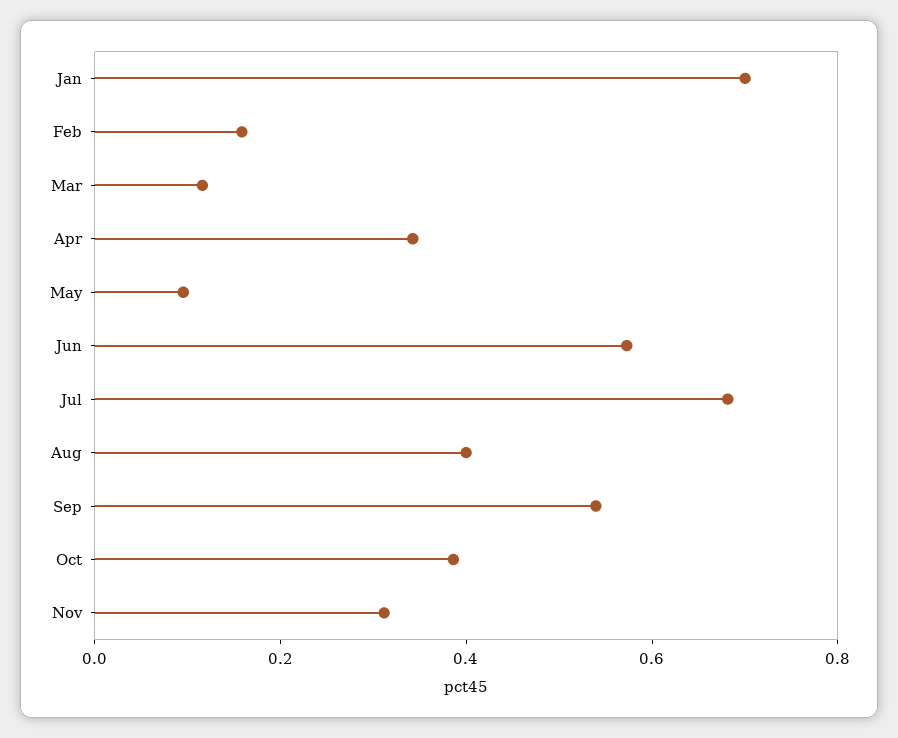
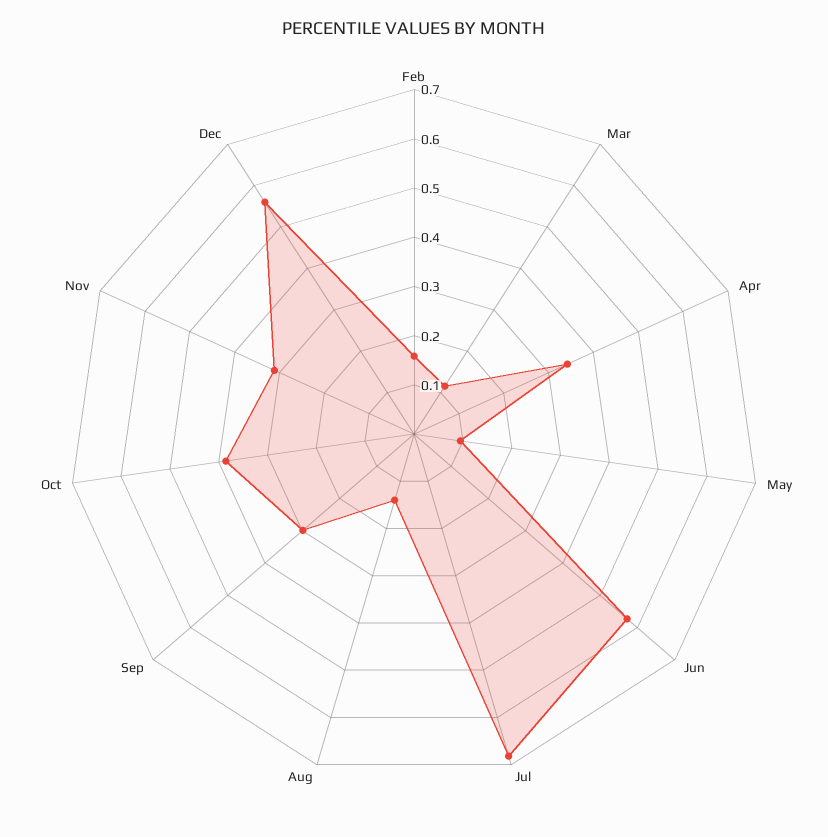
Jan: 0.7 -> none
Aug: 0.4 -> 0.14
Sep: 0.55 -> 0.3
Dec: none -> 0.56

